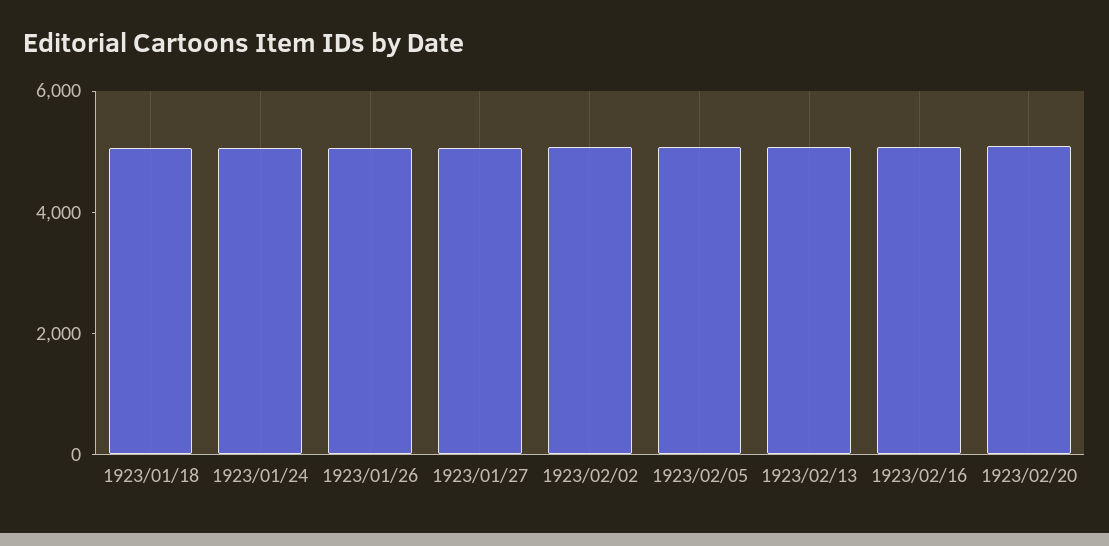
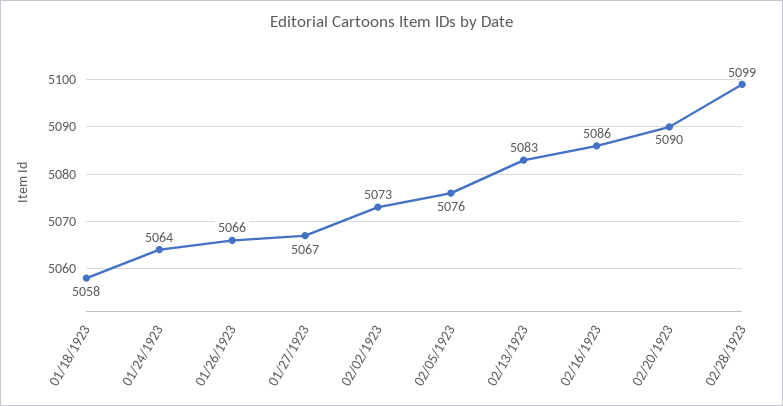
02/28/1923: none -> 5099

